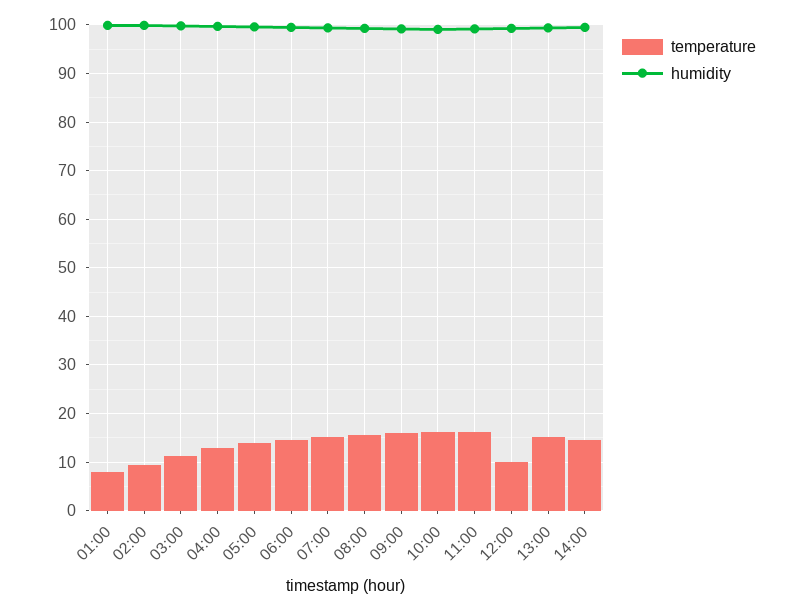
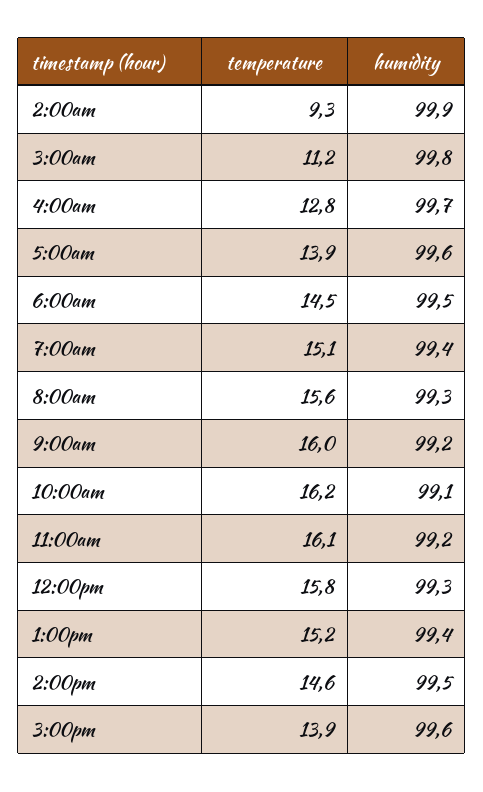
temperature, 01:00: 8 -> none
humidity, 01:00: 100 -> none
temperature, 12:00: 10 -> 15.8
temperature, 3:00pm: none -> 13.9
humidity, 3:00pm: none -> 99.6

